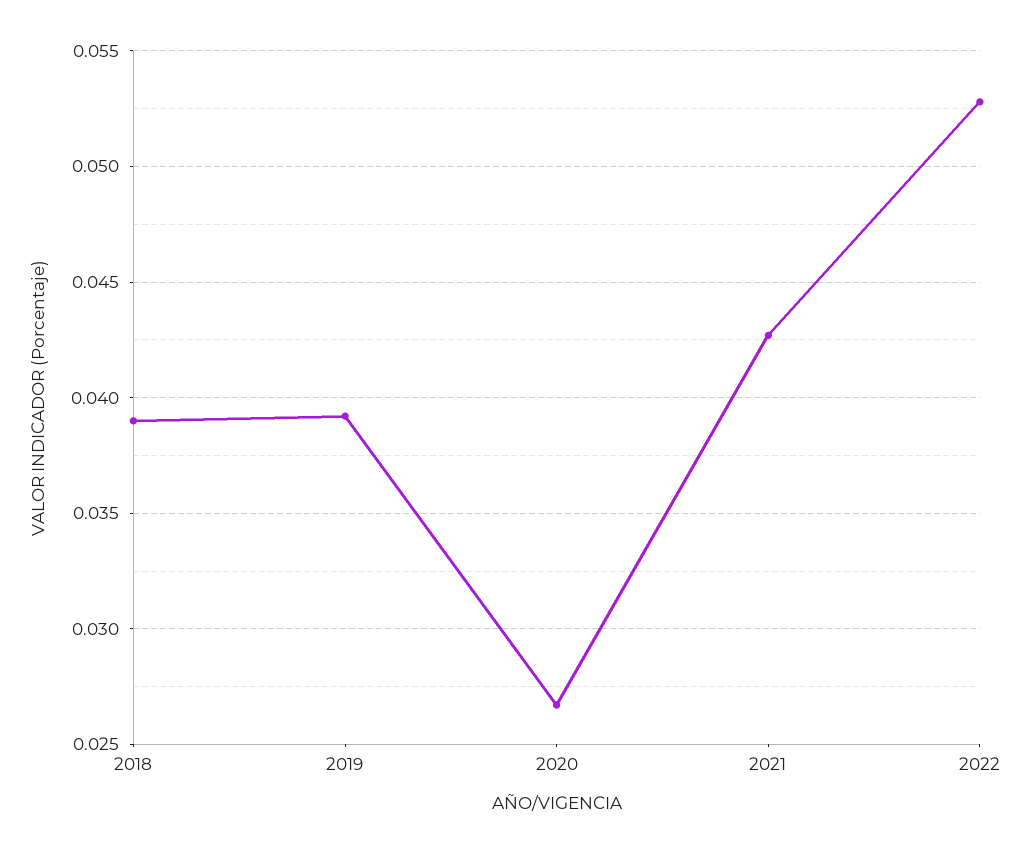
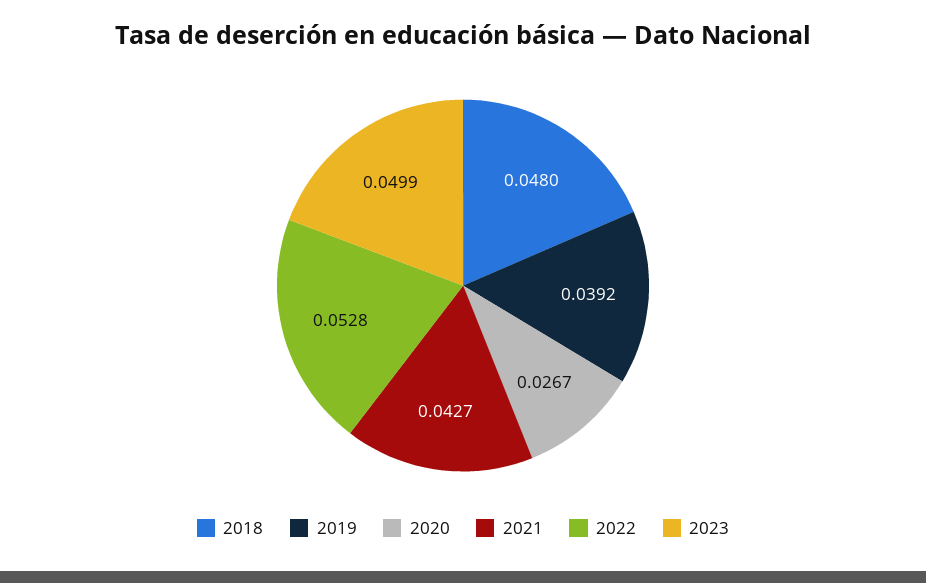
2018: 0.039 -> 0.048
2023: none -> 0.0499

